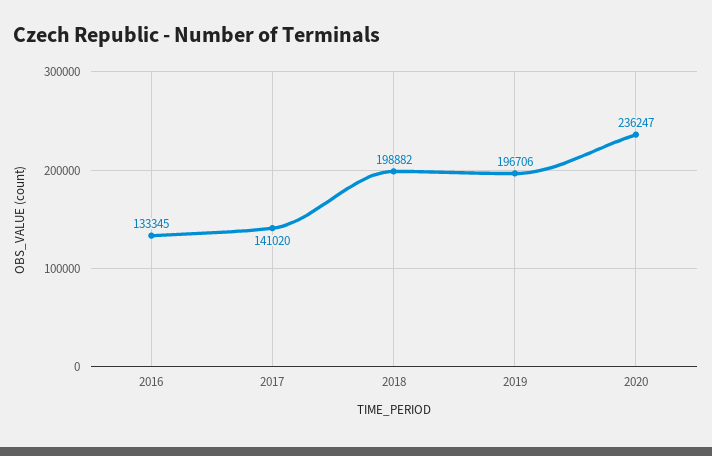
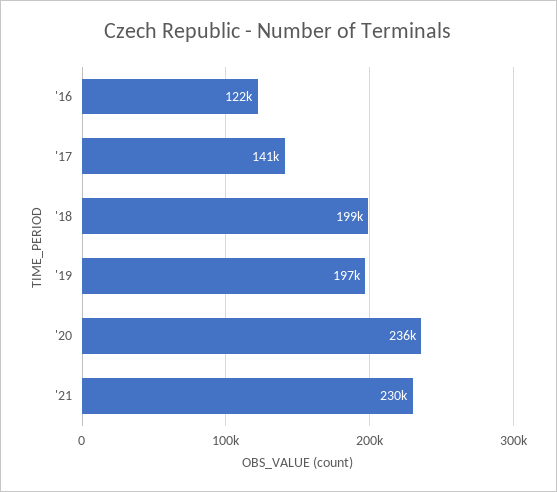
2016: 133345 -> 122000
'21: none -> 230000

